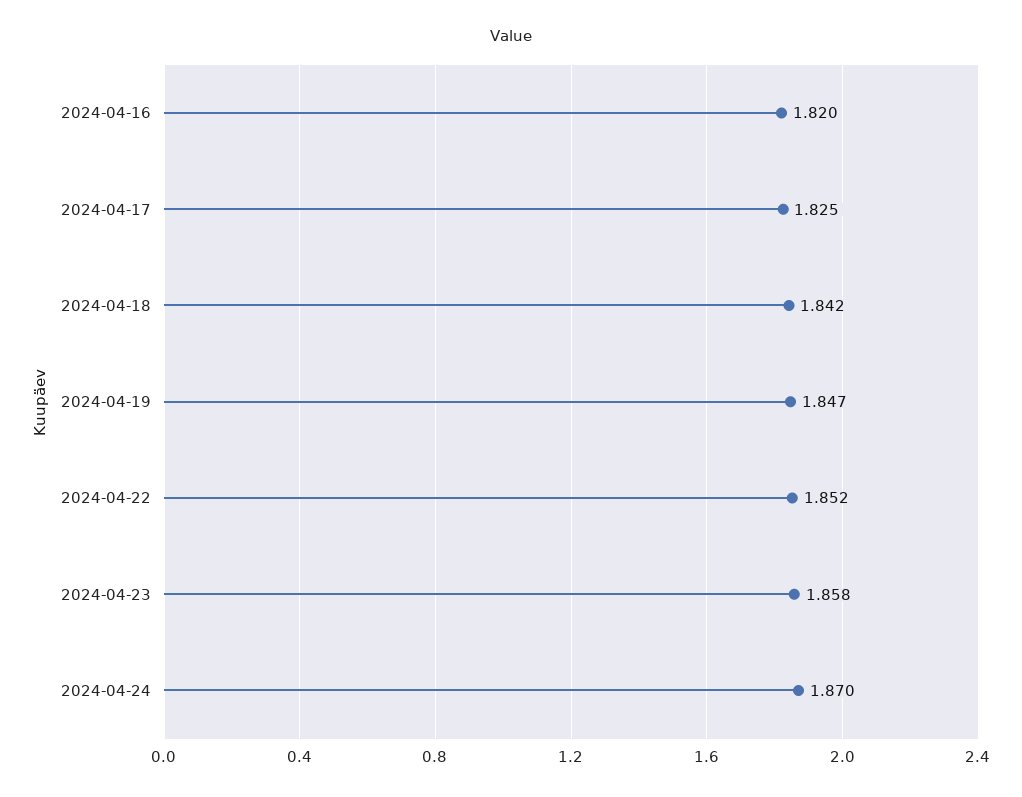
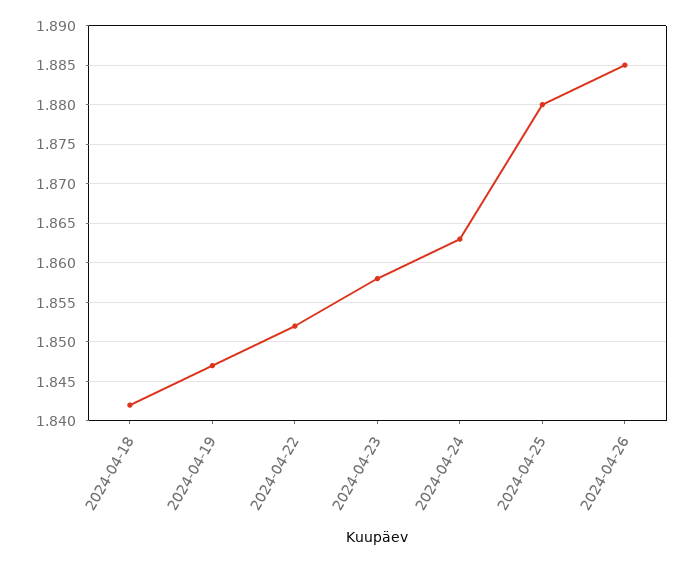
2024-04-16: 1.82 -> none
2024-04-17: 1.825 -> none
2024-04-24: 1.87 -> 1.863
2024-04-25: none -> 1.88
2024-04-26: none -> 1.885

